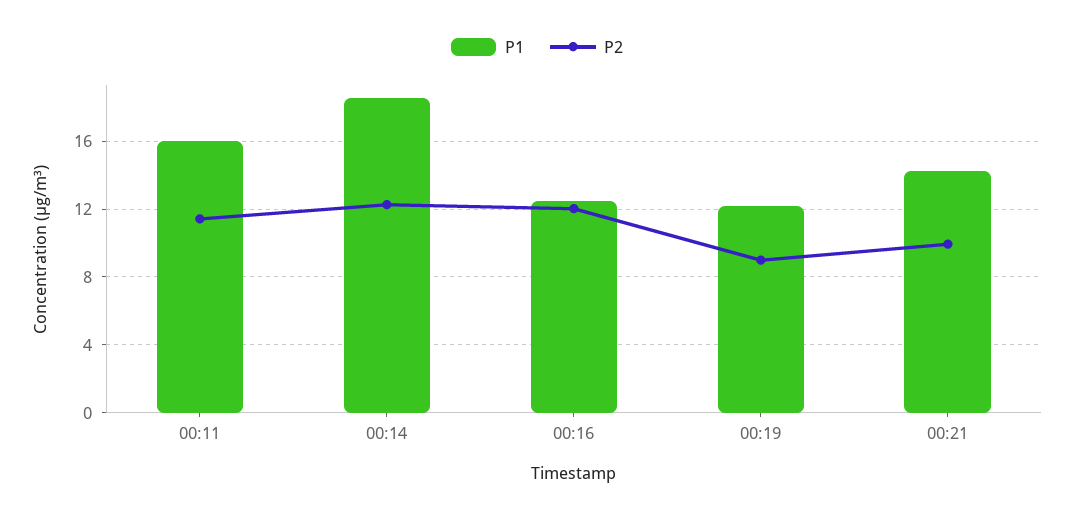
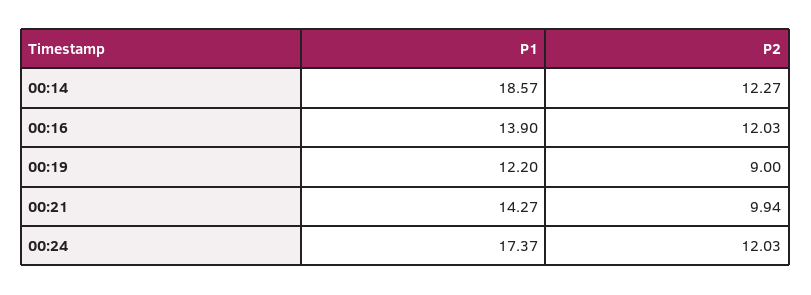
P1, 00:11: 16 -> none
P2, 00:11: 11.5 -> none
P1, 00:16: 12.5 -> 13.9
P1, 00:24: none -> 17.37
P2, 00:24: none -> 12.03

